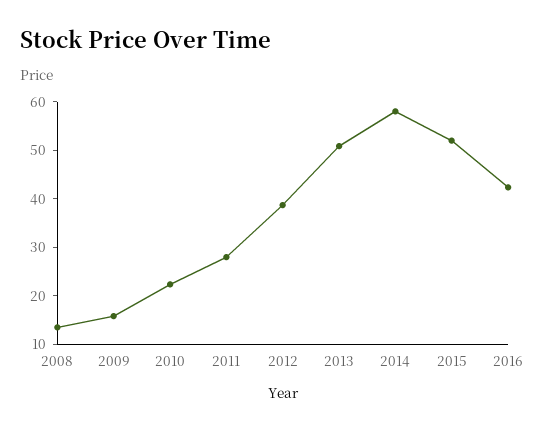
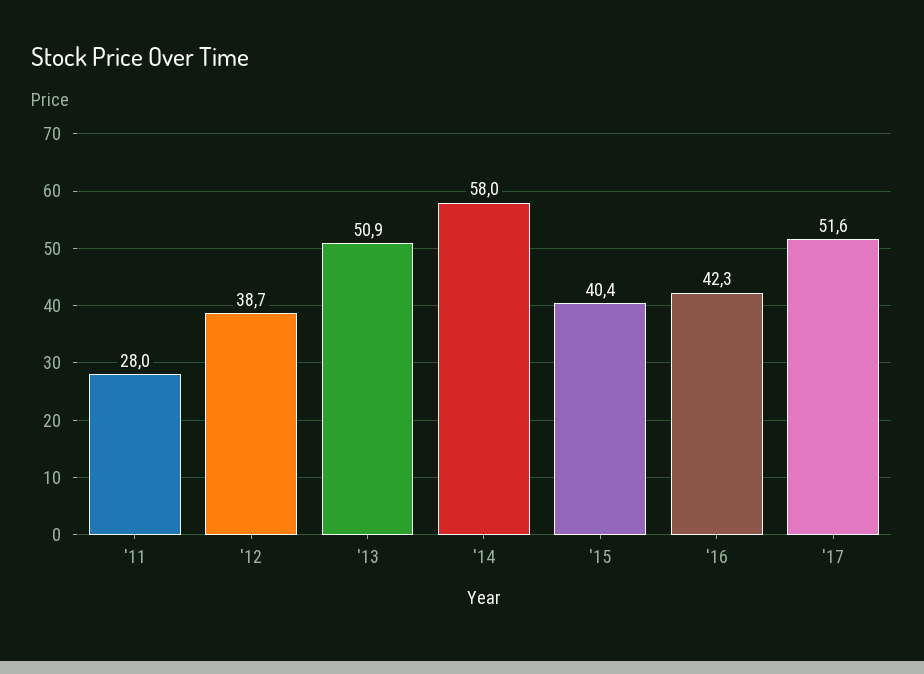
2008: 14 -> none
2009: 16 -> none
2010: 22 -> none
2015: 52 -> 40.4
'17: none -> 51.6

